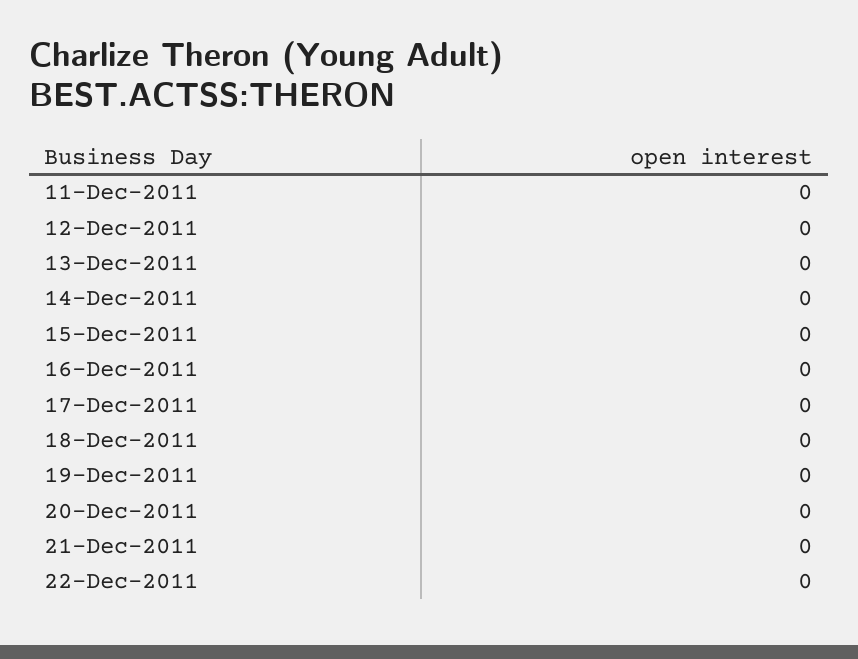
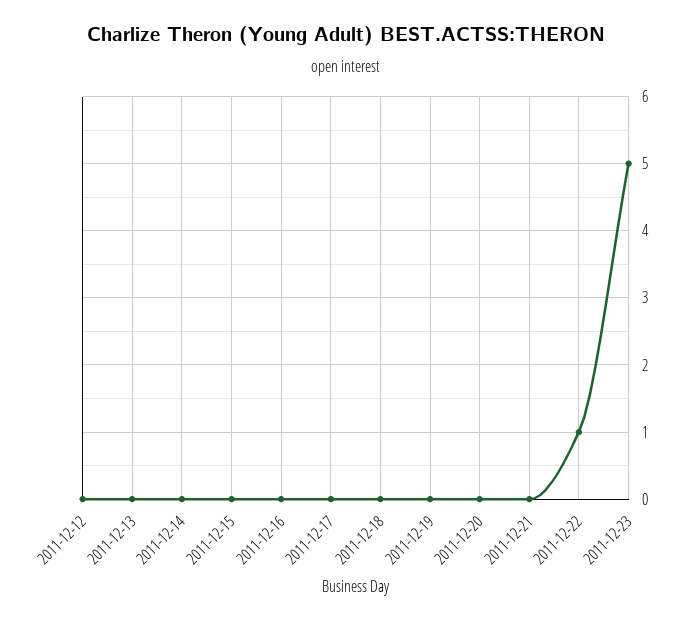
11-Dec-2011: 0 -> none
22-Dec-2011: 0 -> 1
2011-12-23: none -> 5

